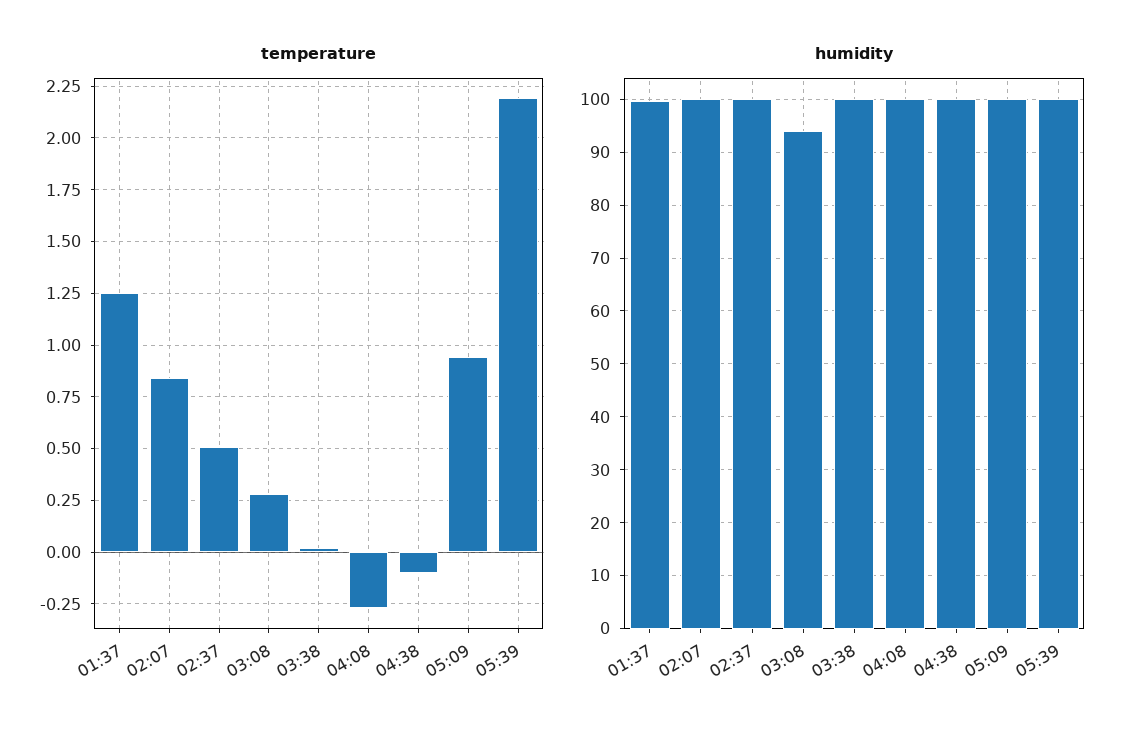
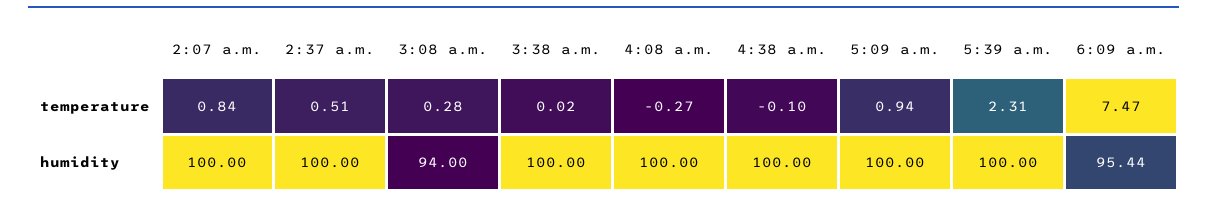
temperature, 01:37: 1.25 -> none
temperature, 05:39: 2.2 -> 2.31
humidity, 01:37: 100 -> none
temperature, 6:09 a.m.: none -> 7.47
humidity, 6:09 a.m.: none -> 95.44

